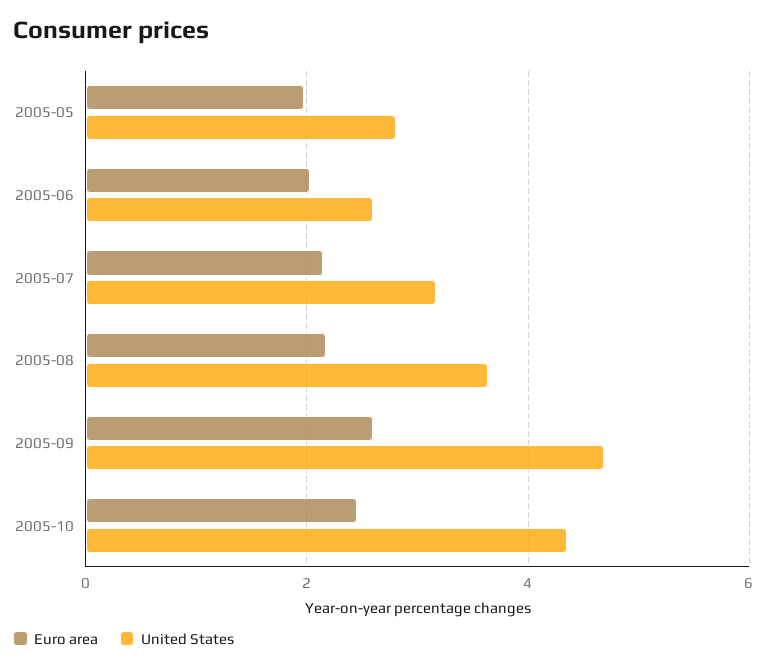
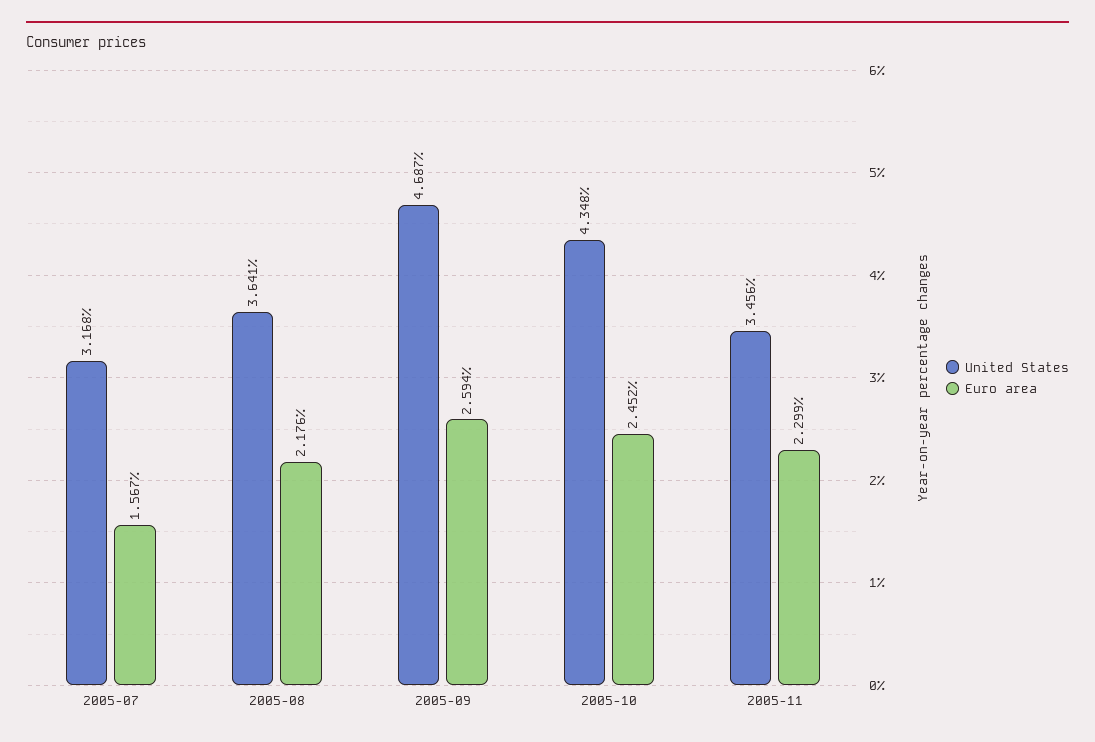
Euro area, 2005-05: 2 -> none
United States, 2005-05: 2.8 -> none
Euro area, 2005-06: 2 -> none
United States, 2005-06: 2.6 -> none
Euro area, 2005-07: 2.2 -> 1.567
United States, 2005-11: none -> 3.456
Euro area, 2005-11: none -> 2.299

